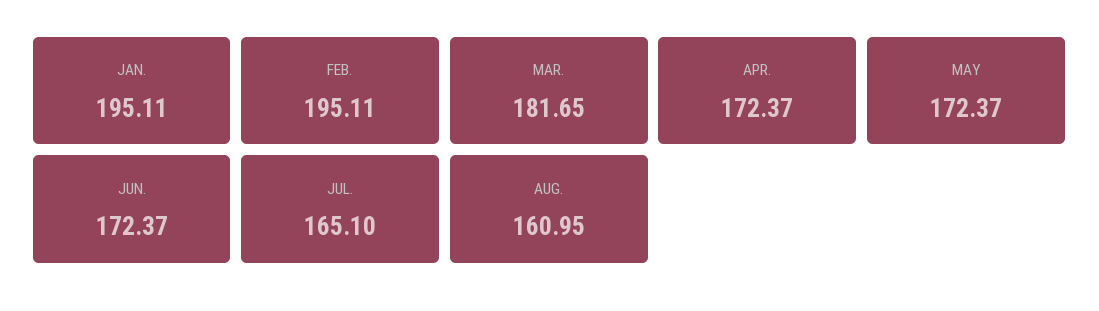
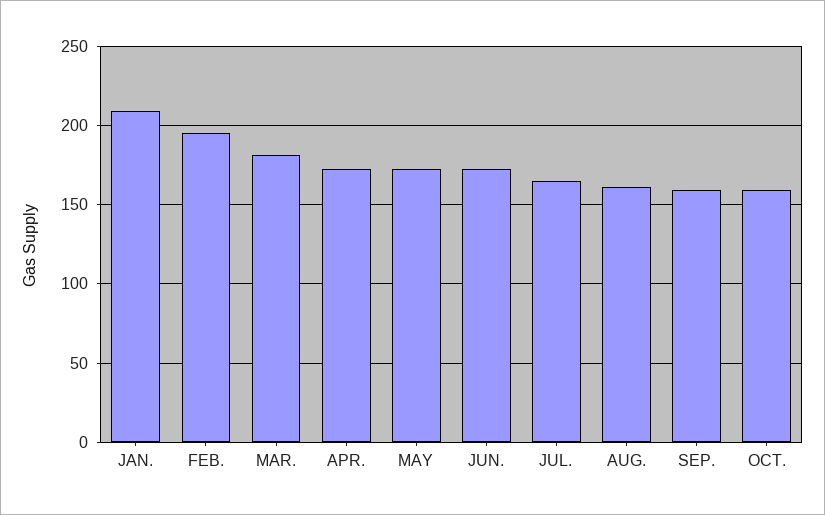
JAN.: 195.11 -> 210
SEP.: none -> 160
OCT.: none -> 160

